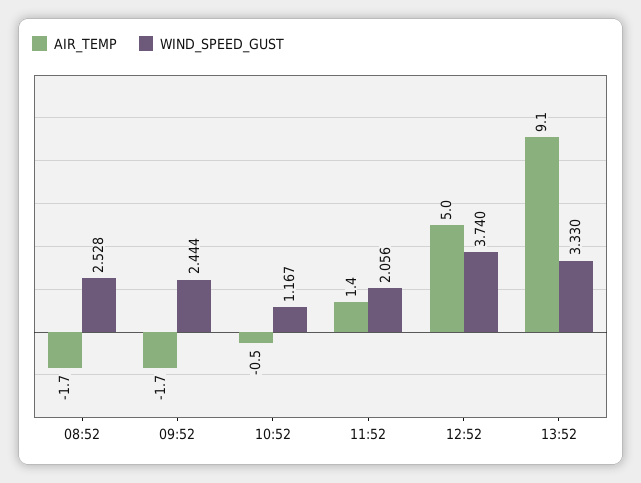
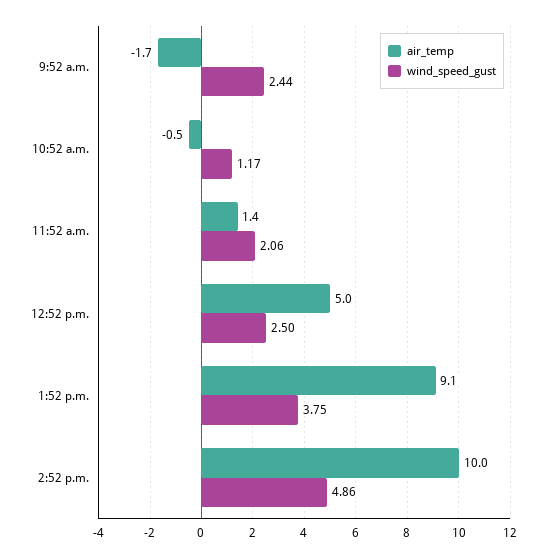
AIR_TEMP, 08:52: -1.7 -> none
WIND_SPEED_GUST, 08:52: 2.528 -> none
WIND_SPEED_GUST, 12:52: 3.74 -> 2.5
WIND_SPEED_GUST, 13:52: 3.33 -> 3.75
AIR_TEMP, 2:52 p.m.: none -> 10
WIND_SPEED_GUST, 2:52 p.m.: none -> 4.86

